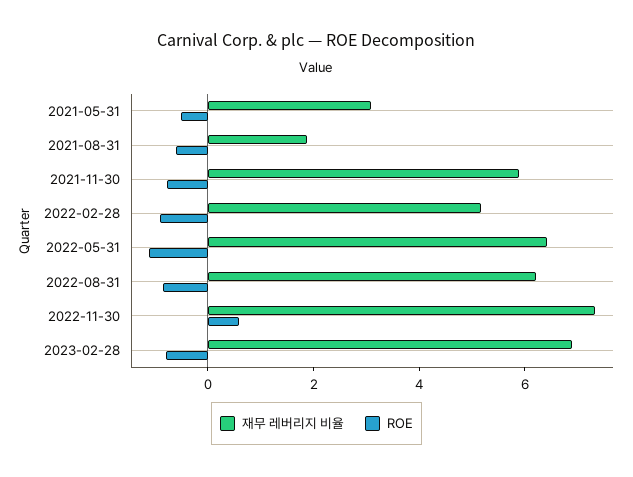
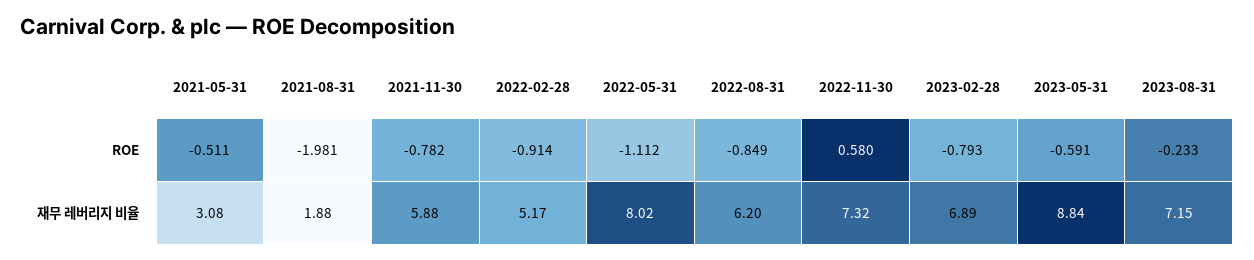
ROE, 2021-08-31: -0.5 -> -1.981
재무 레버리지 비율, 2022-05-31: 6.5 -> 8.02
ROE, 2023-05-31: none -> -0.591
ROE, 2023-08-31: none -> -0.233
재무 레버리지 비율, 2023-05-31: none -> 8.84
재무 레버리지 비율, 2023-08-31: none -> 7.15

